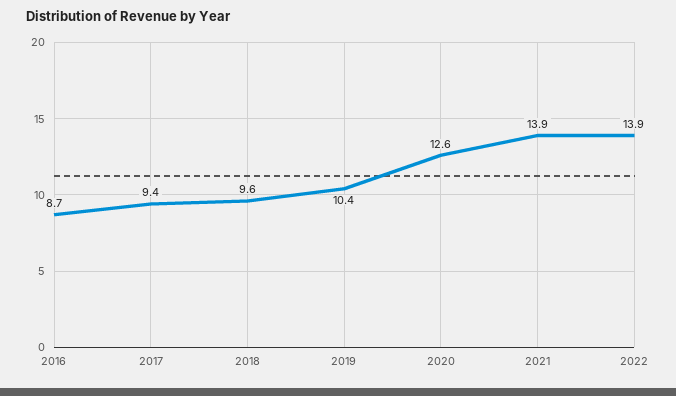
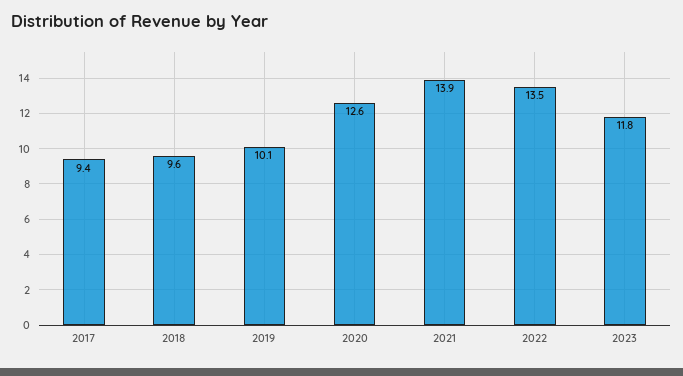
2016: 8.7 -> none
2019: 10.4 -> 10.1
2022: 13.9 -> 13.5
2023: none -> 11.8

